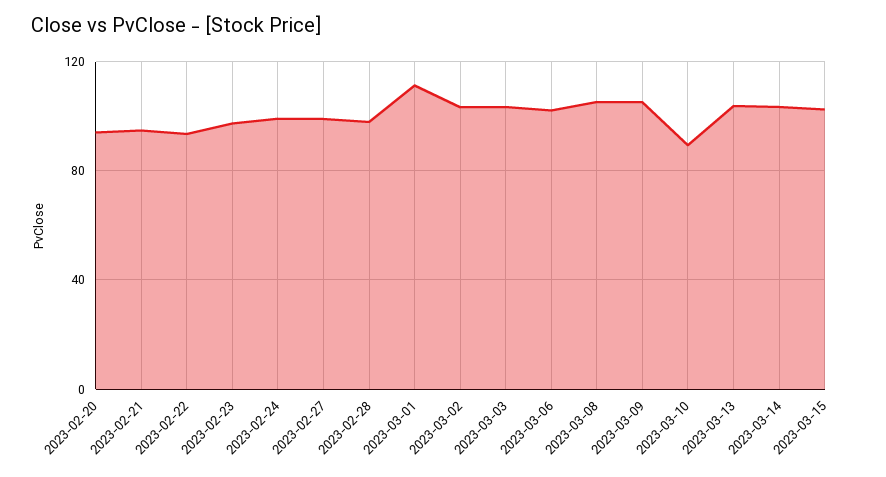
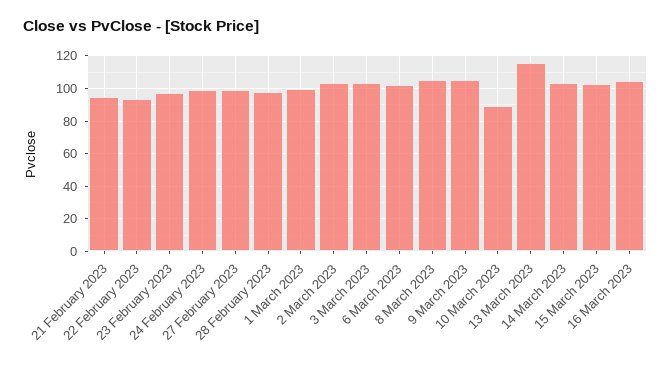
2023-02-20: 95 -> none
2023-03-01: 110 -> 100
2023-03-13: 105 -> 115
16 March 2023: none -> 105

